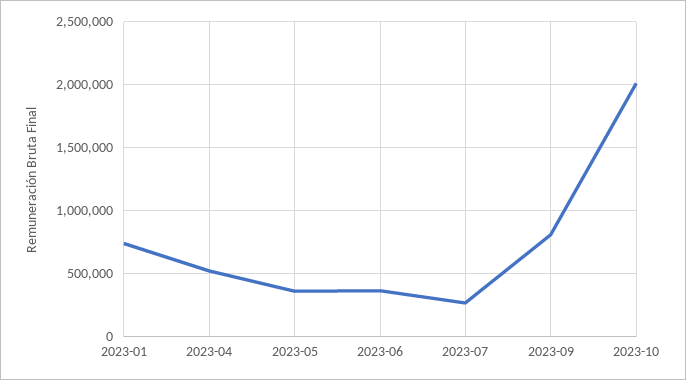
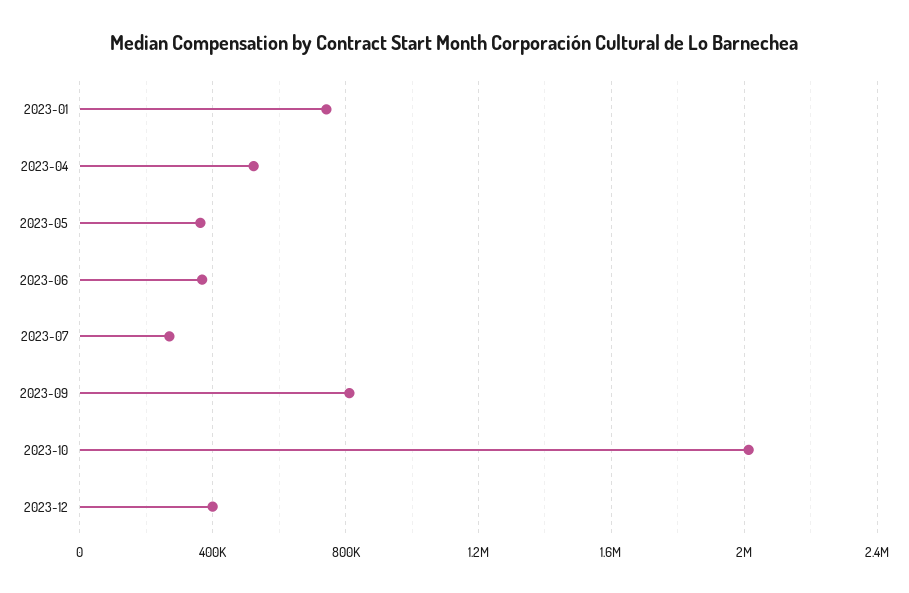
2023-12: none -> 400000

